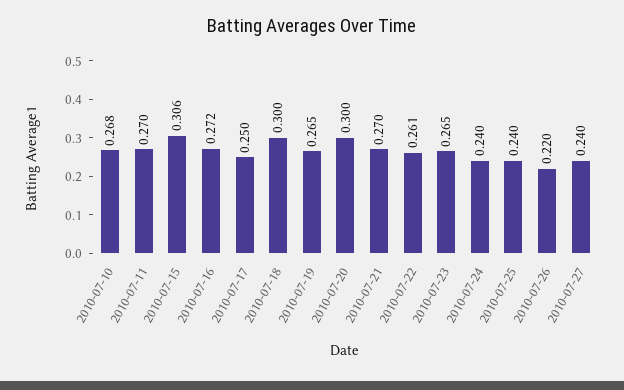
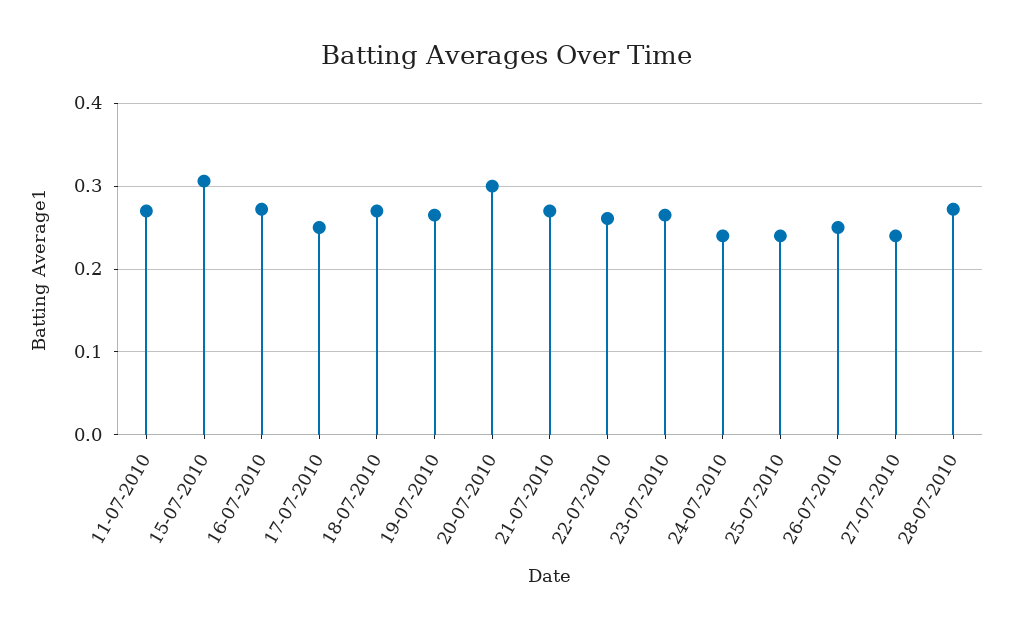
2010-07-10: 0.268 -> none
2010-07-18: 0.3 -> 0.27
2010-07-26: 0.22 -> 0.25
28-07-2010: none -> 0.27

